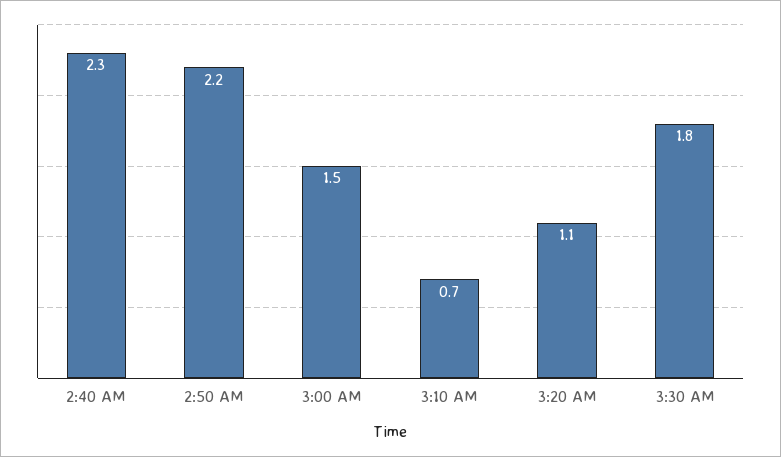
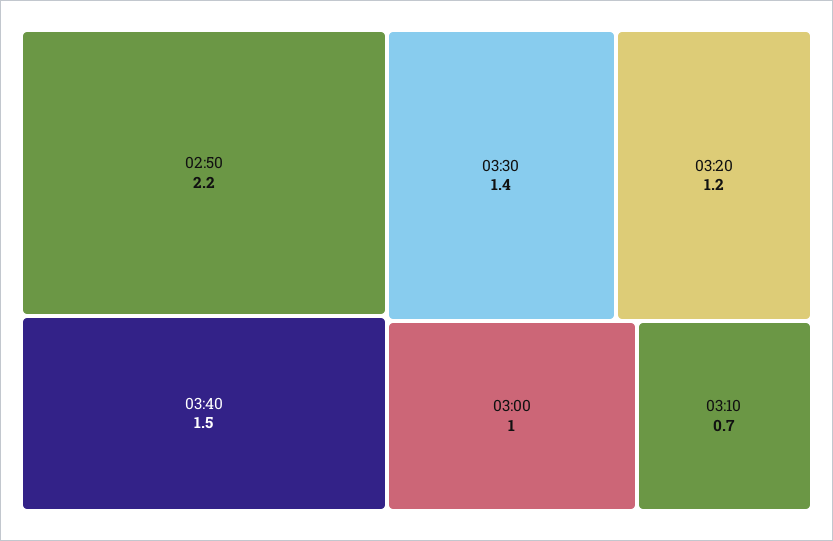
2:40 AM: 2.3 -> none
3:00 AM: 1.5 -> 1
3:20 AM: 1.1 -> 1.2
3:30 AM: 1.8 -> 1.4
03:40: none -> 1.5

